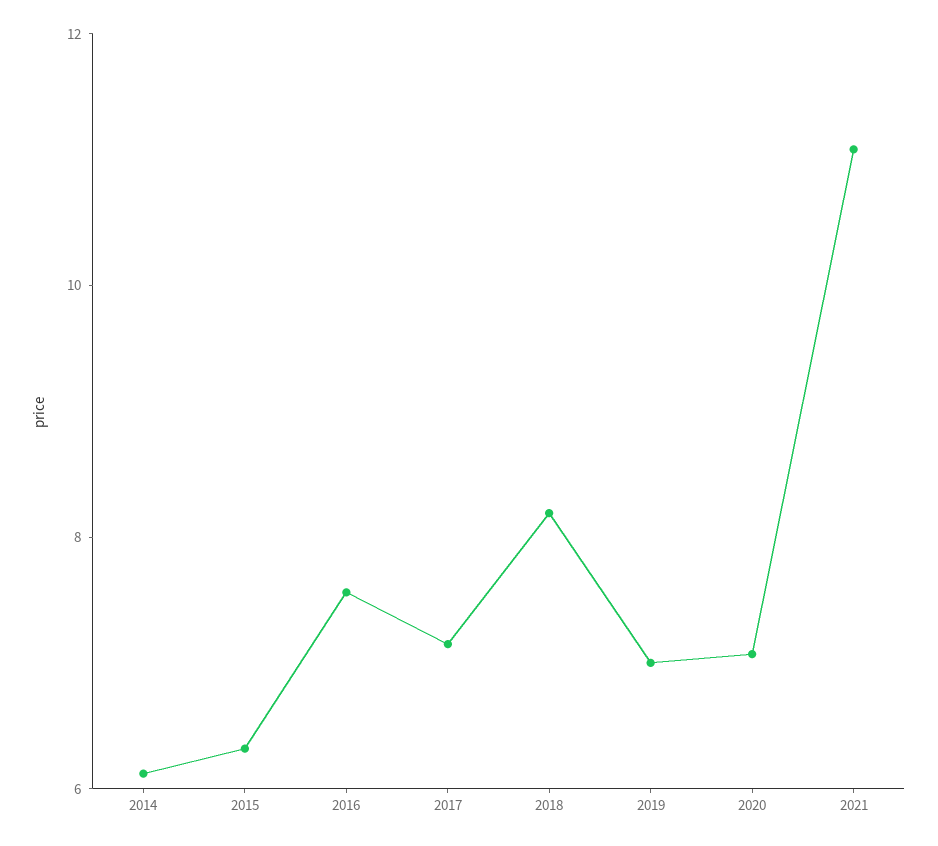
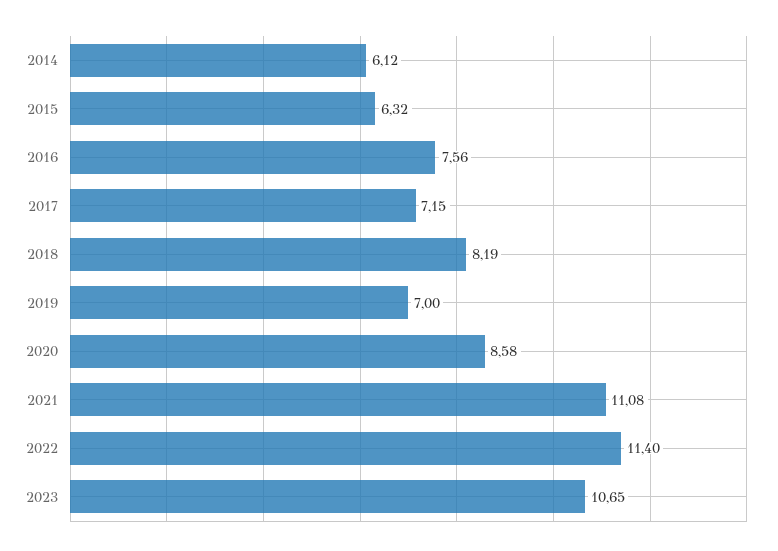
2020: 7 -> 8.58
2022: none -> 11.4
2023: none -> 10.65

